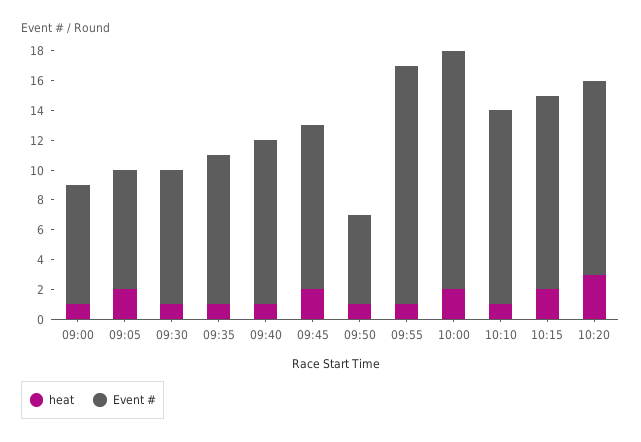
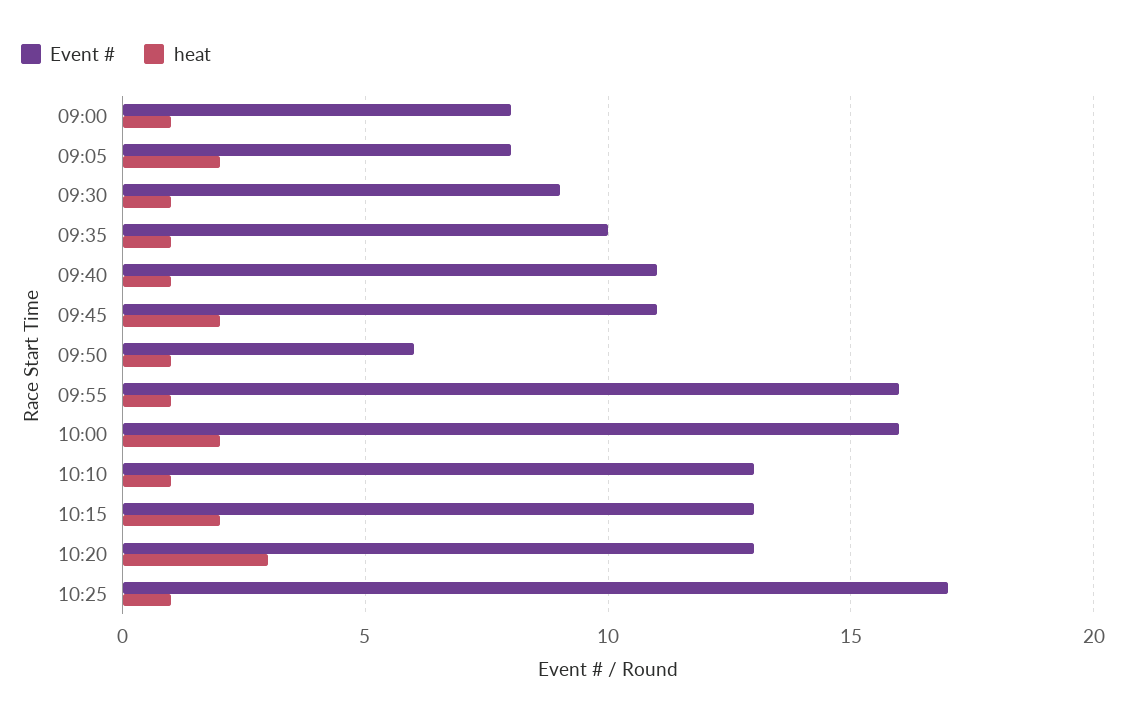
Event #, 10:25: none -> 17
heat, 10:25: none -> 1

